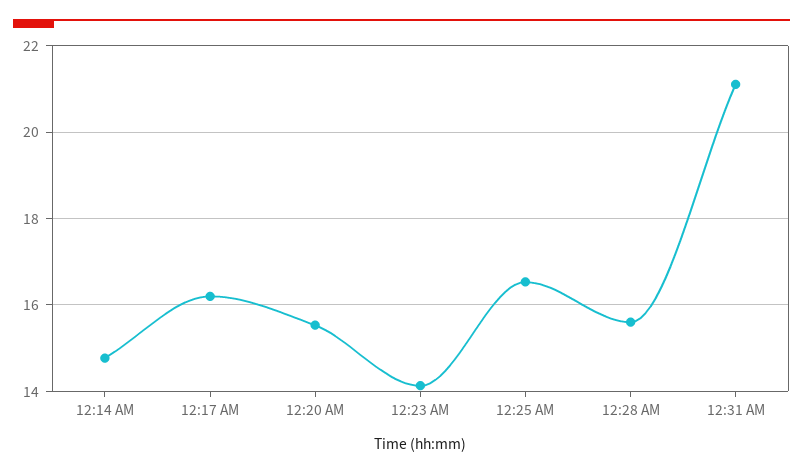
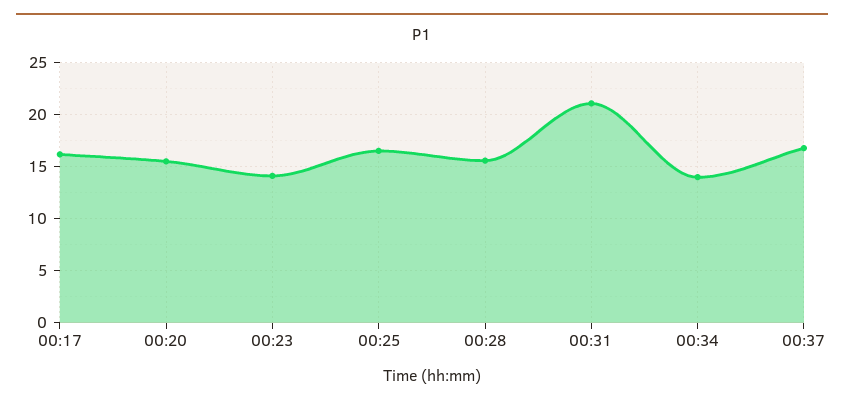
12:14 AM: 14.8 -> none
00:34: none -> 14
00:37: none -> 17

